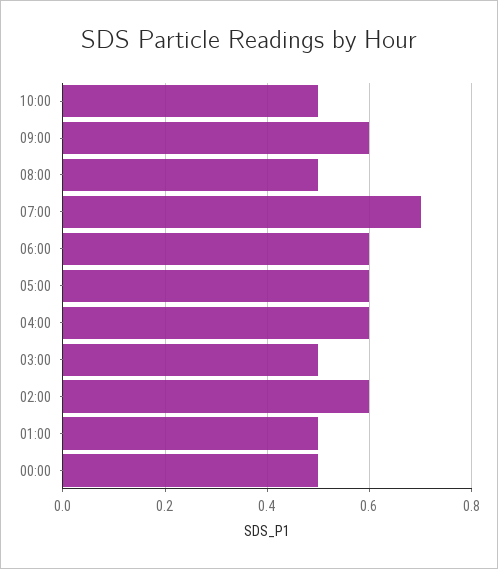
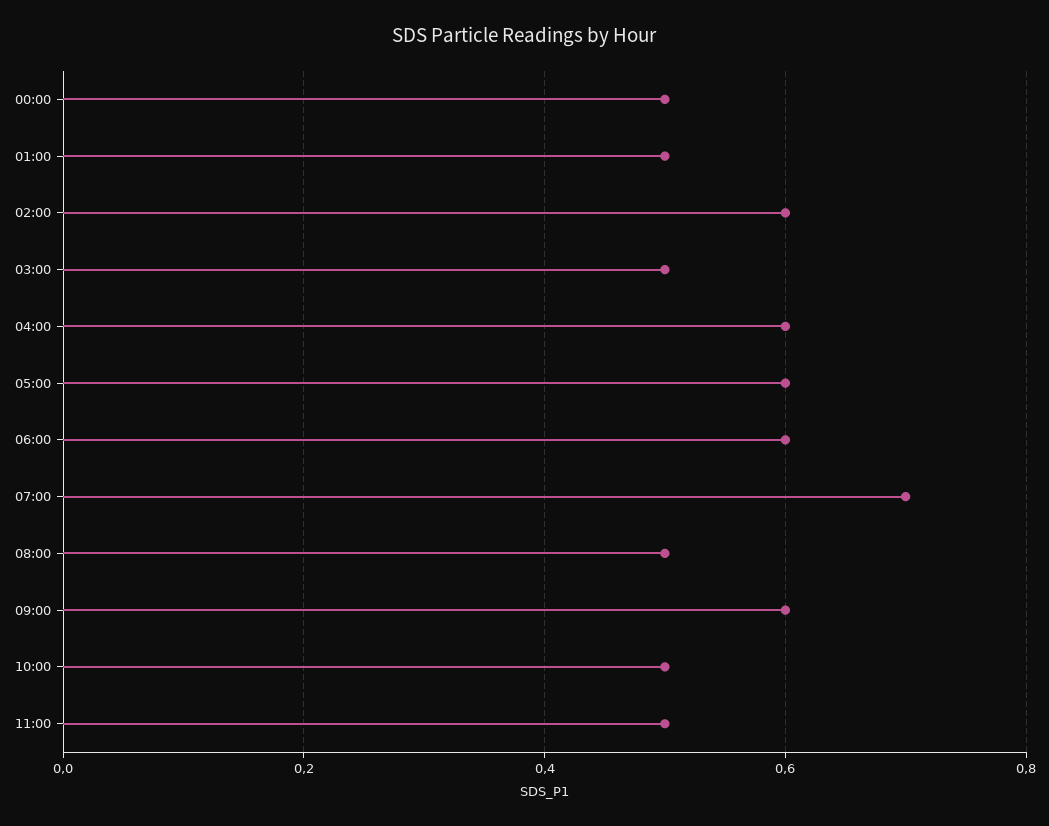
11:00: none -> 0.5

